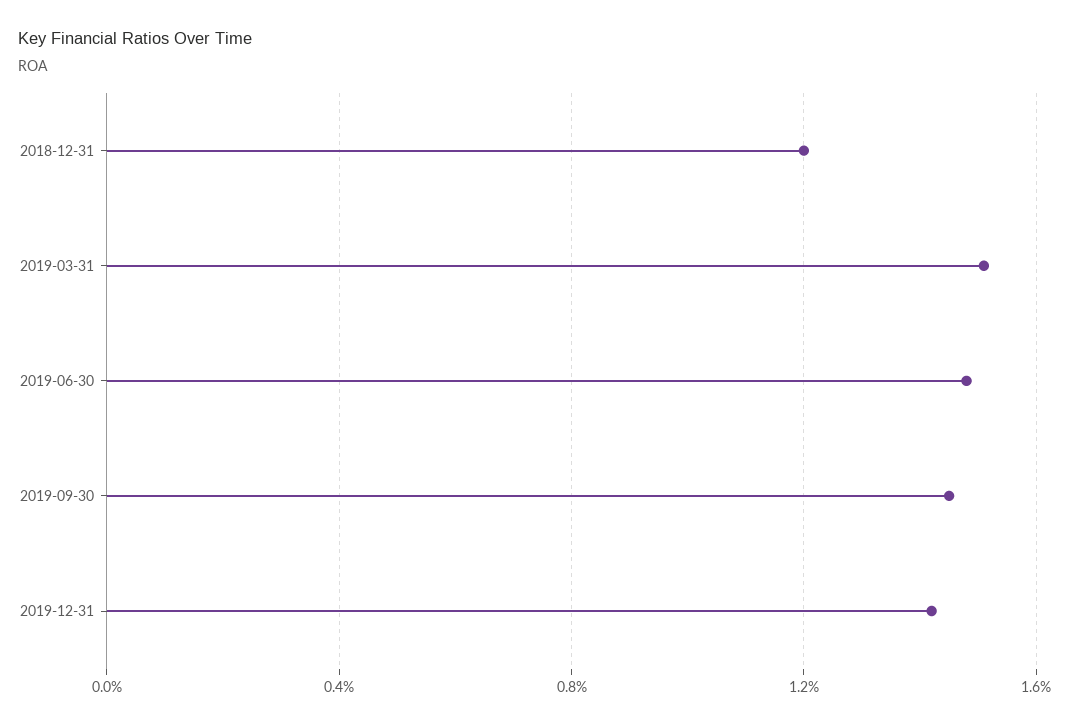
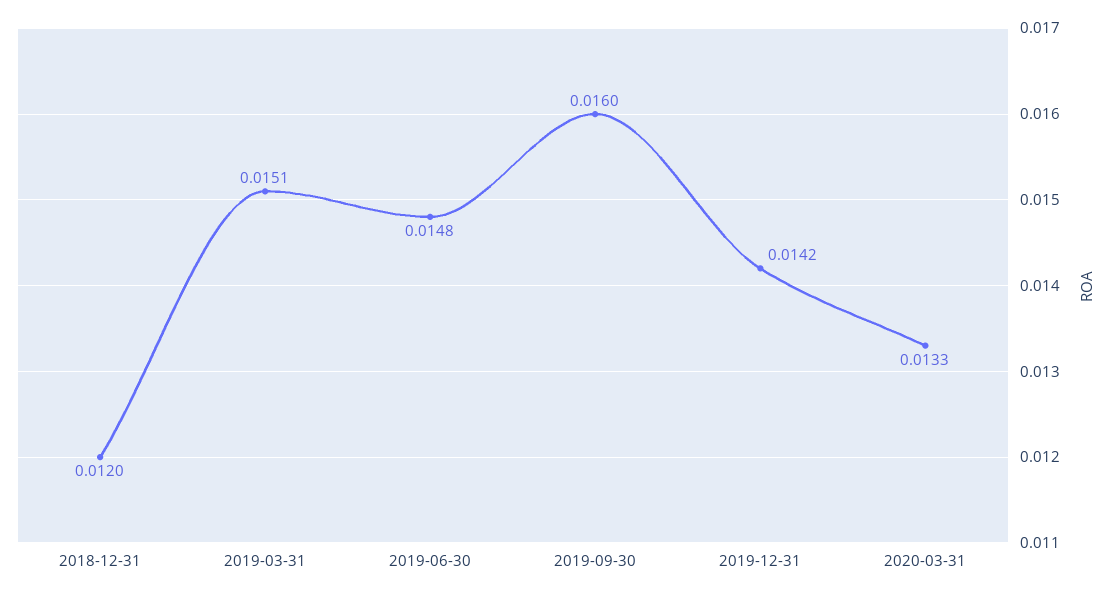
2019-09-30: 0.0145 -> 0.016
2020-03-31: none -> 0.0133

